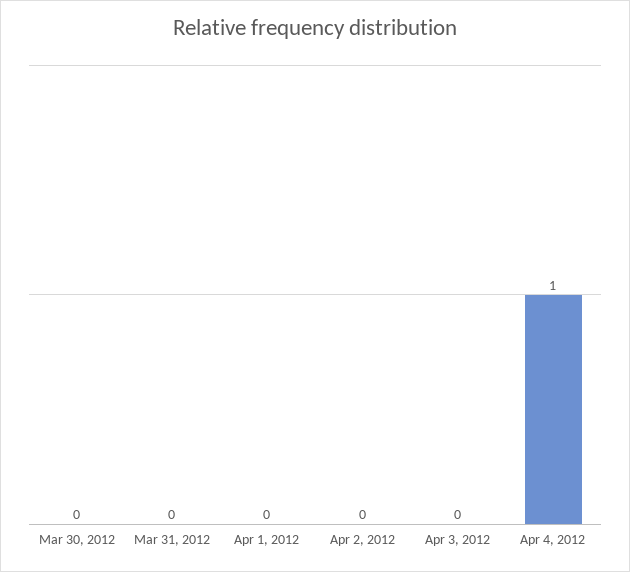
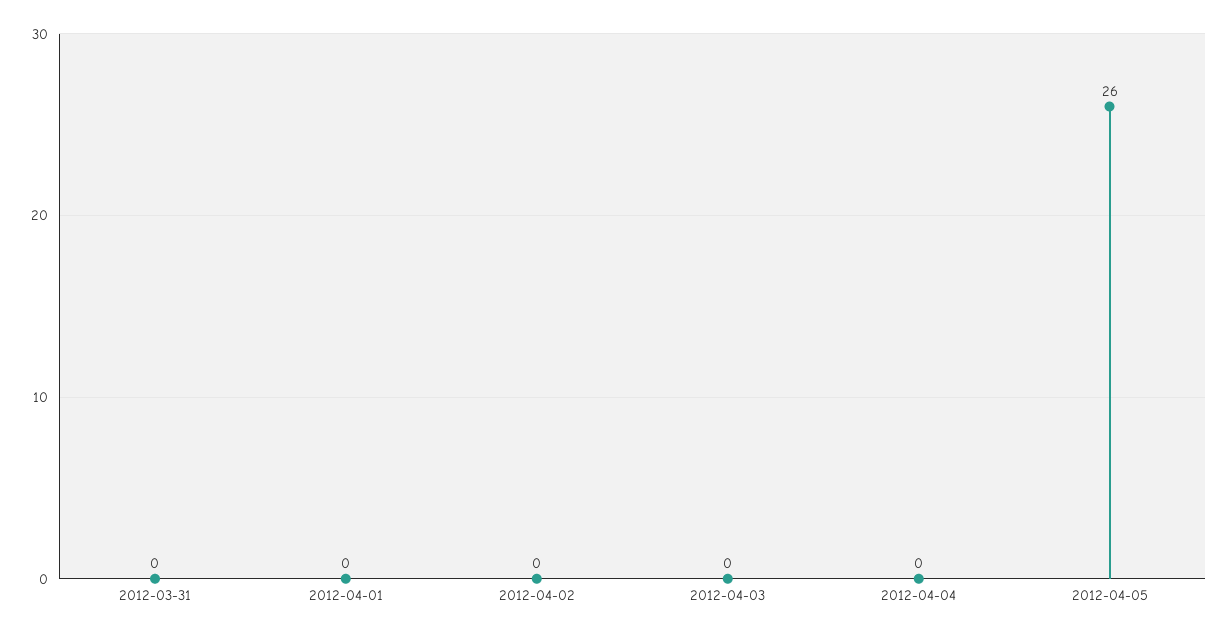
Mar 30, 2012: 0 -> none
Apr 4, 2012: 1 -> 0
2012-04-05: none -> 26

